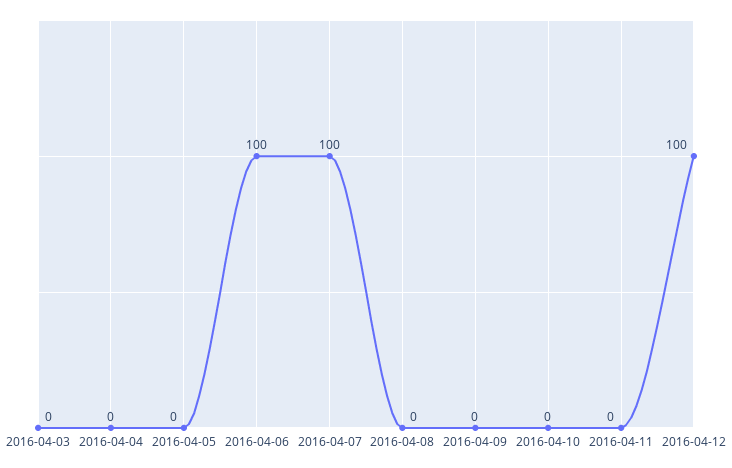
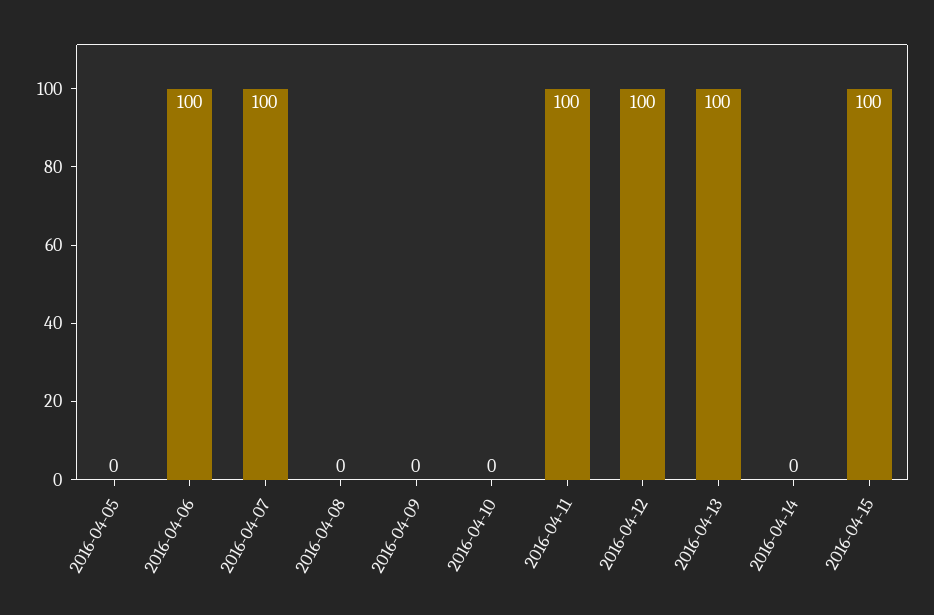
2016-04-03: 0 -> none
2016-04-04: 0 -> none
2016-04-11: 0 -> 100
2016-04-13: none -> 100
2016-04-14: none -> 0
2016-04-15: none -> 100

